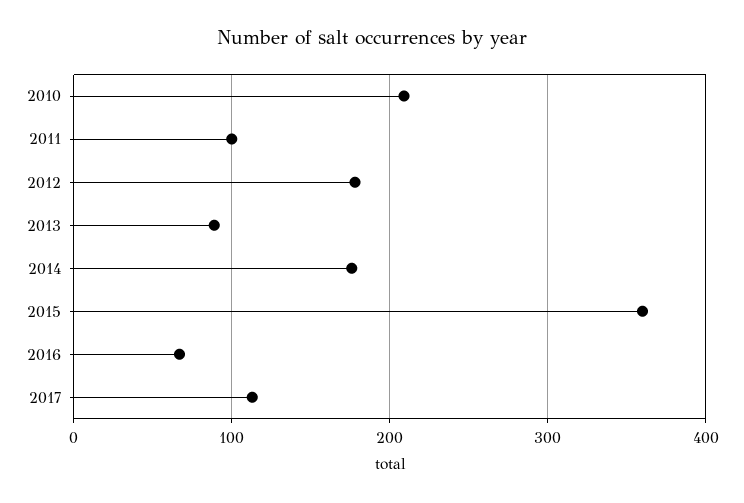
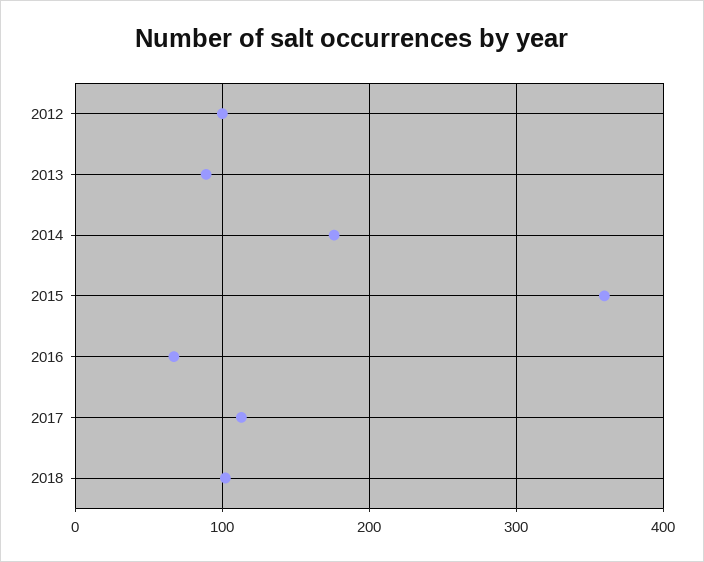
2010: 210 -> none
2011: 100 -> none
2012: 180 -> 100
2018: none -> 100

